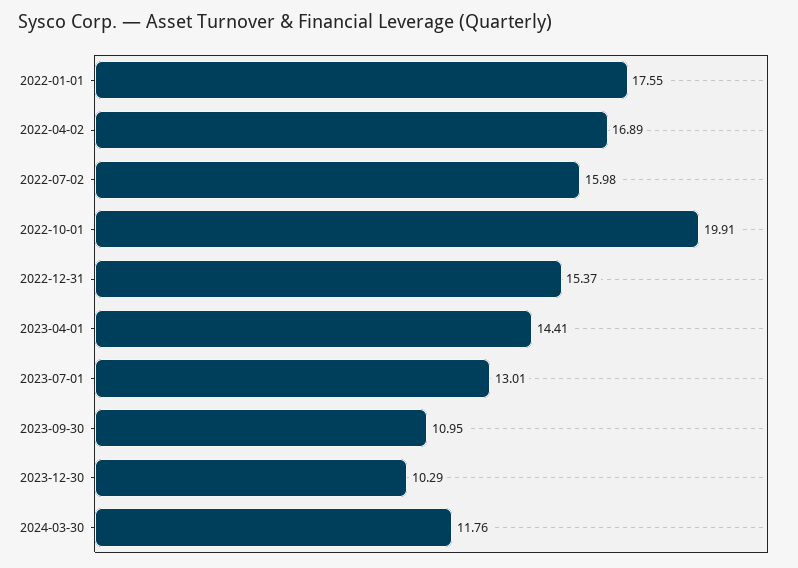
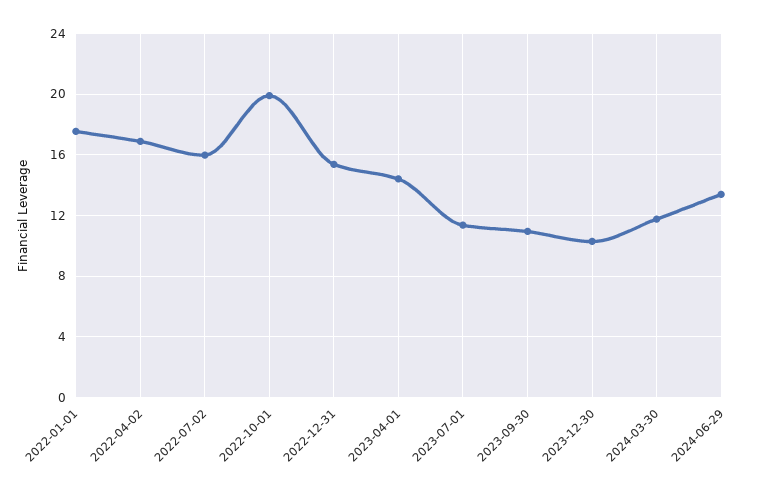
2023-07-01: 13.01 -> 11.5
2024-06-29: none -> 13.5

